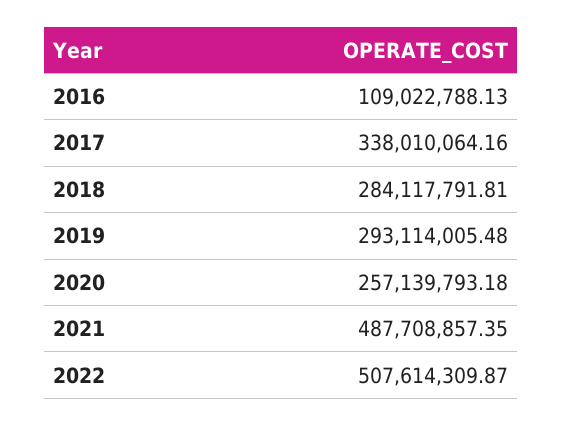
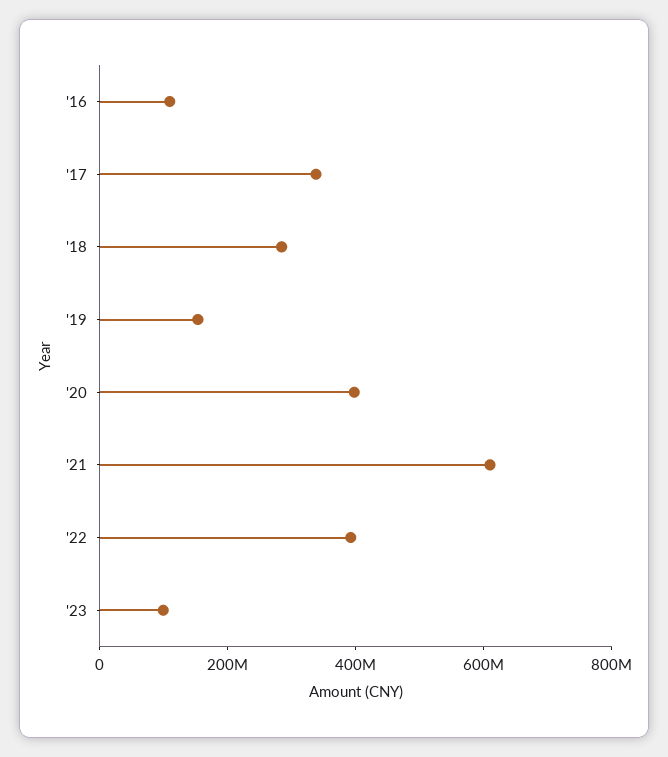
2019: 293114005.48 -> 150000000
2020: 257139793.18 -> 400000000
2021: 487708857.35 -> 600000000
2022: 507614309.87 -> 400000000
'23: none -> 100000000

